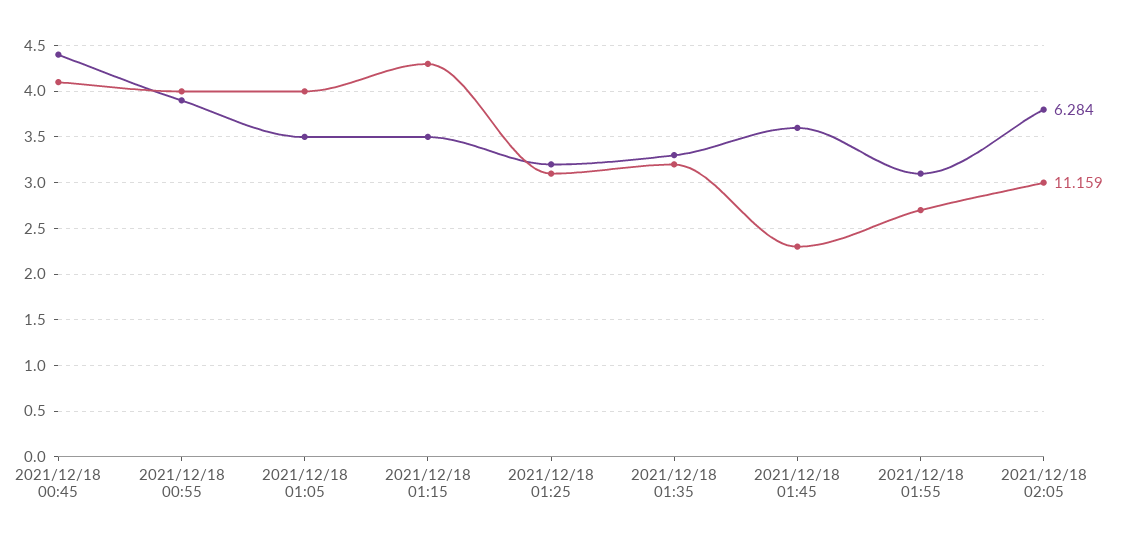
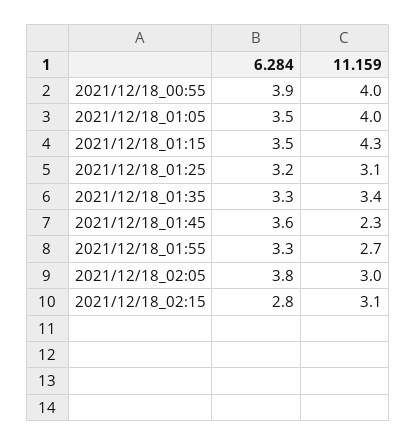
6.284, 2021/12/18 00:45: 4.4 -> none
11.159, 2021/12/18 00:45: 4.1 -> none
11.159, 2021/12/18 01:35: 3.2 -> 3.4
6.284, 2021/12/18 01:55: 3.1 -> 3.3
6.284, 2021/12/18_02:15: none -> 2.8
11.159, 2021/12/18_02:15: none -> 3.1

